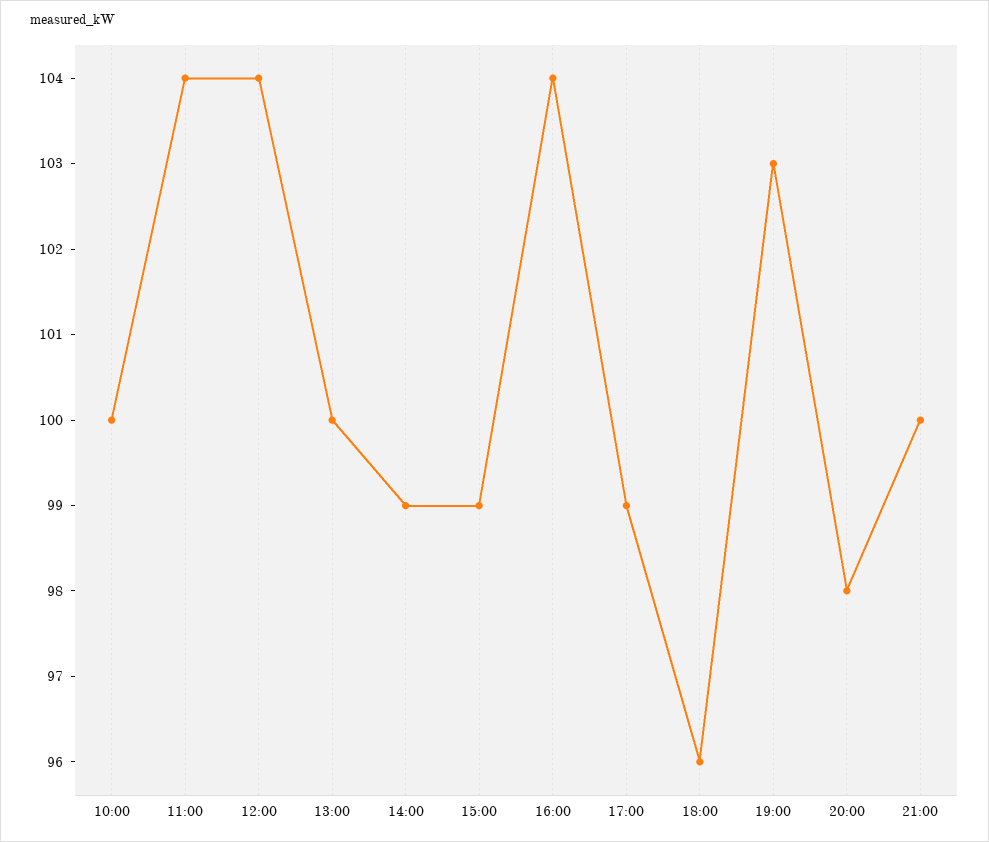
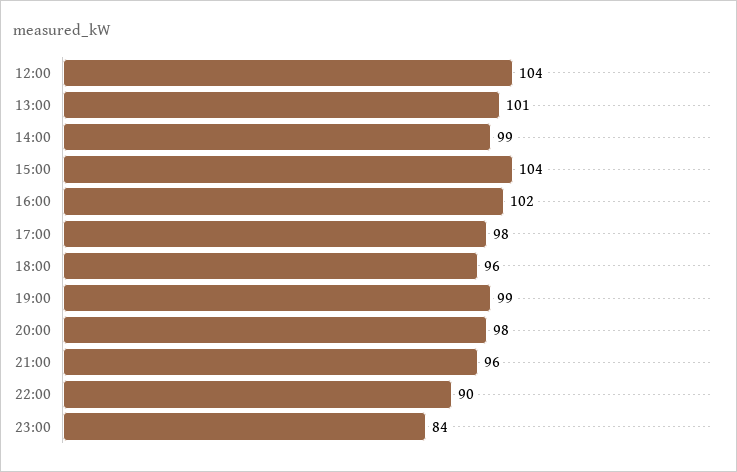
10:00: 100 -> none
11:00: 104 -> none
13:00: 100 -> 101
15:00: 99 -> 104
16:00: 104 -> 102
17:00: 99 -> 98
19:00: 103 -> 99
21:00: 100 -> 96
22:00: none -> 90
23:00: none -> 84

